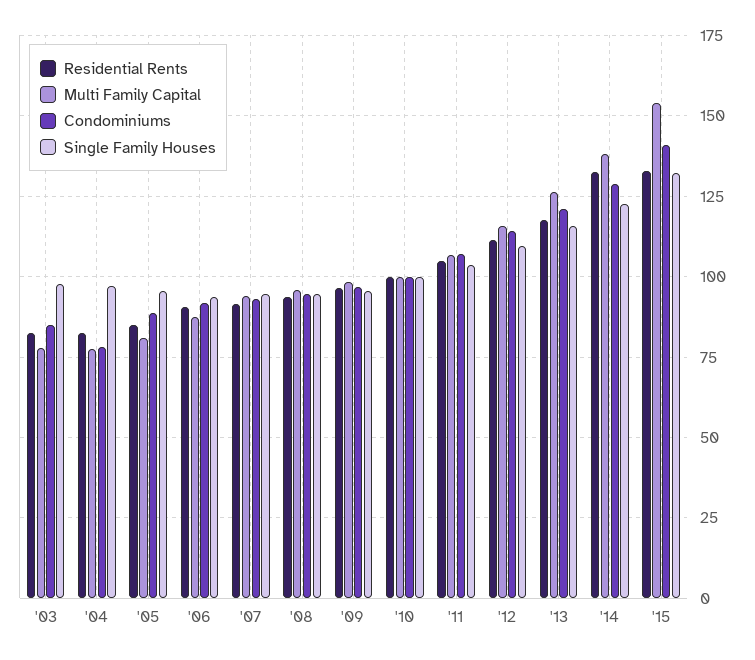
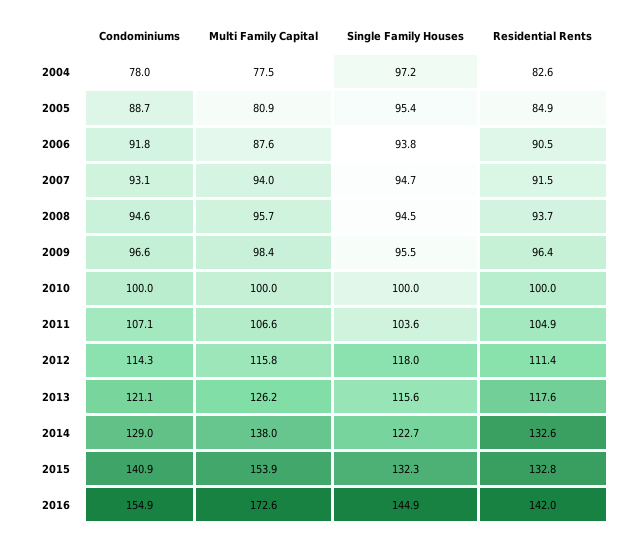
Residential Rents, '03: 82.5 -> none
Multi Family Capital, '03: 77.5 -> none
Condominiums, '03: 85 -> none
Single Family Houses, '03: 97.5 -> none
Single Family Houses, '12: 110 -> 118
Condominiums, 2016: none -> 154.9
Multi Family Capital, 2016: none -> 172.6
Single Family Houses, 2016: none -> 144.9
Residential Rents, 2016: none -> 142

